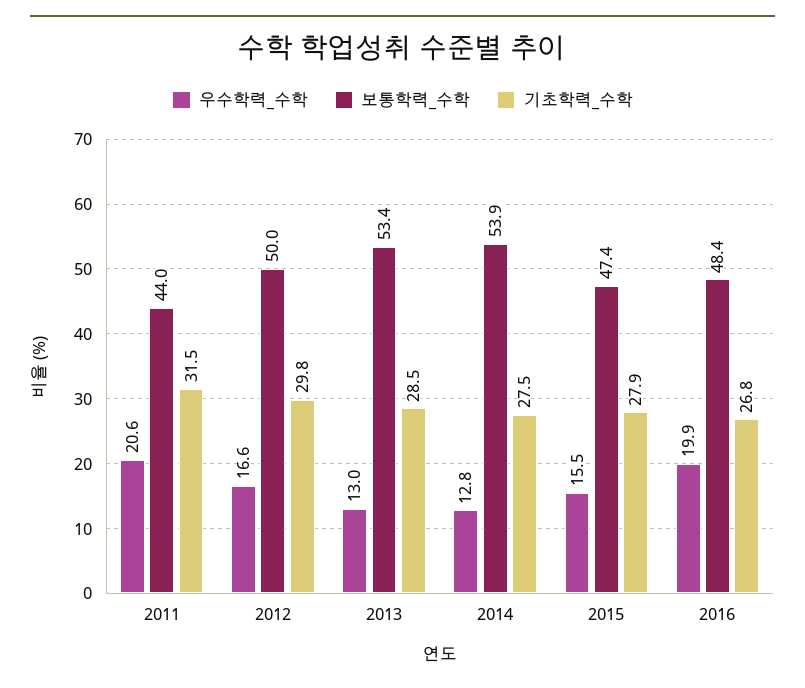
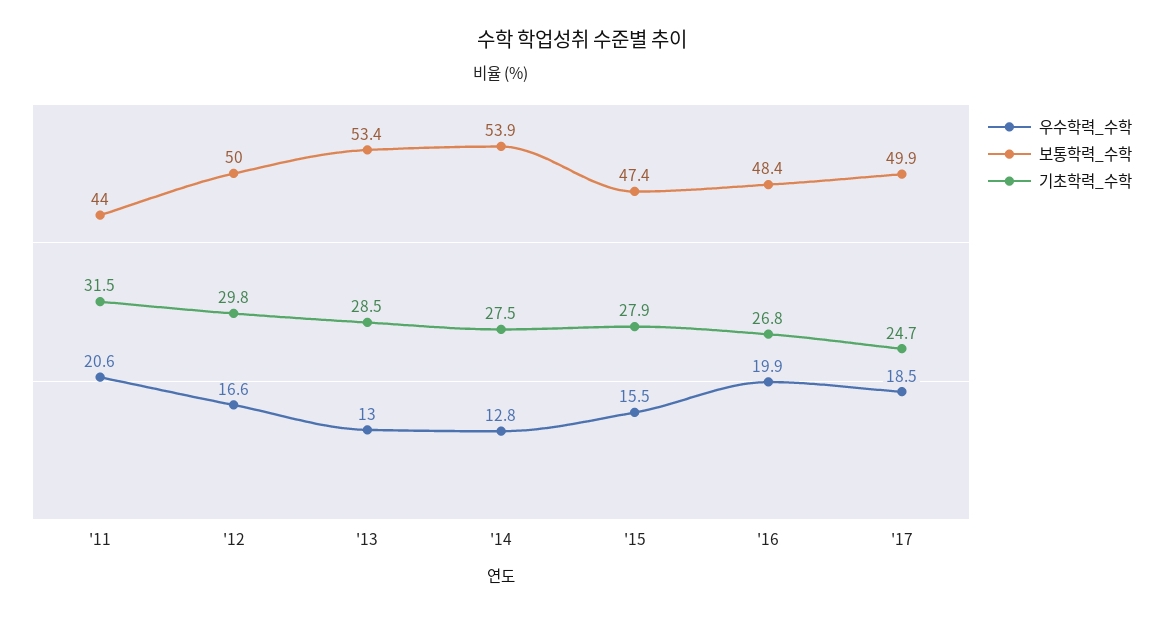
우수학력_수학, '17: none -> 18.5
보통학력_수학, '17: none -> 49.9
기초학력_수학, '17: none -> 24.7

